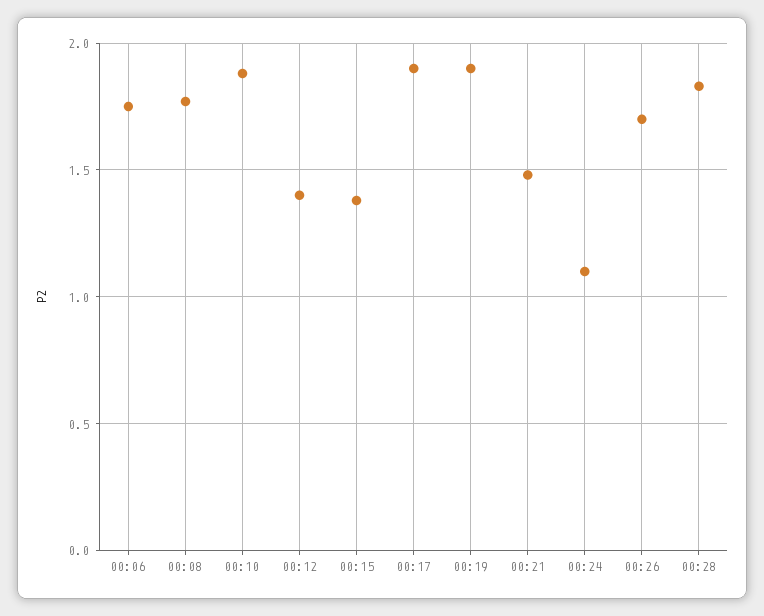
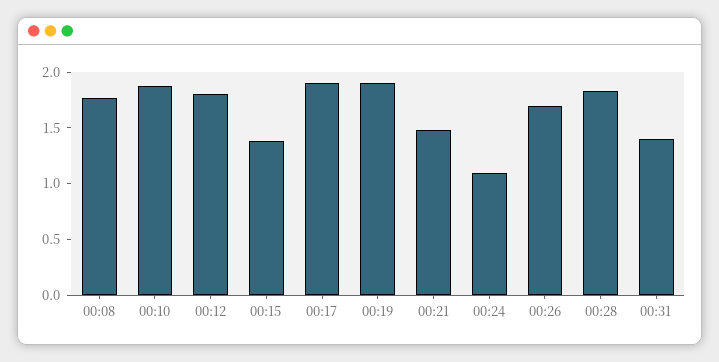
00:06: 1.75 -> none
00:12: 1.4 -> 1.8
00:31: none -> 1.4

